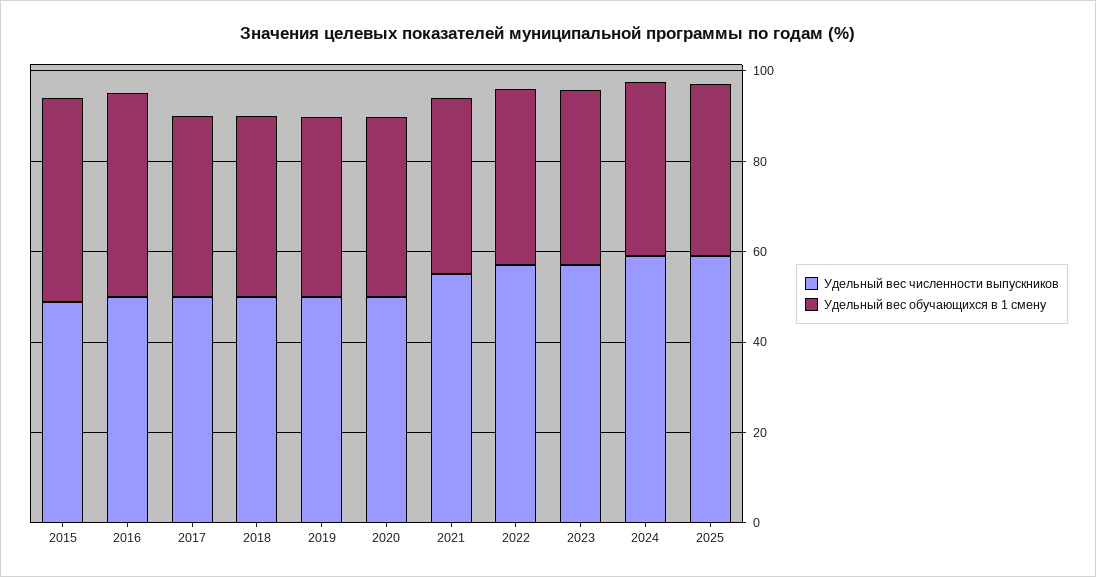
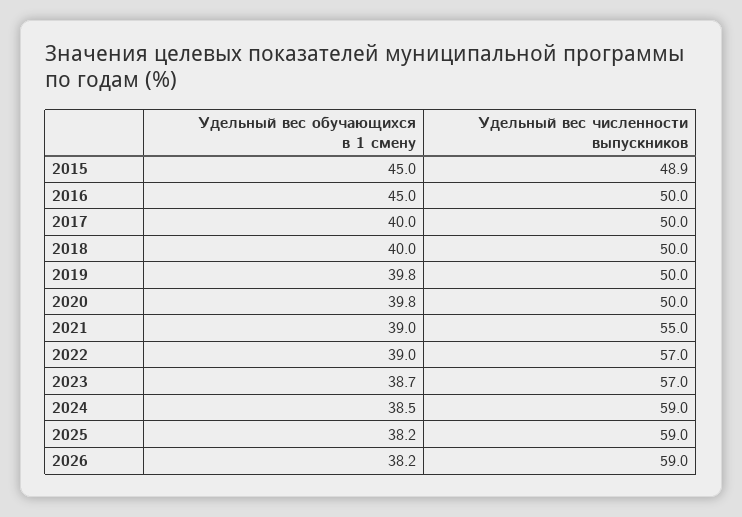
Удельный вес обучающихся в 1 смену, 2026: none -> 38.2
Удельный вес численности выпускников, 2026: none -> 59

